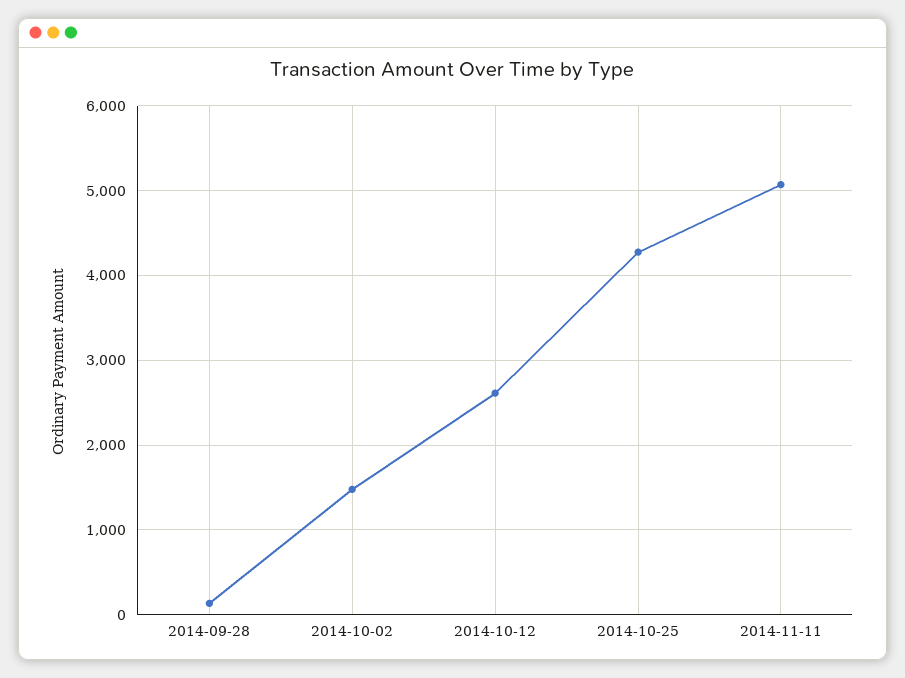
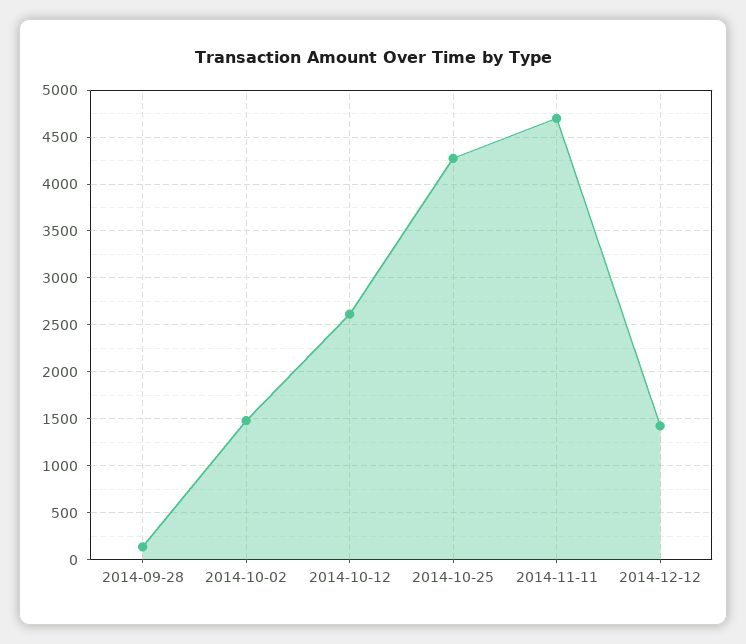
2014-11-11: 5100 -> 4700
2014-12-12: none -> 1400

